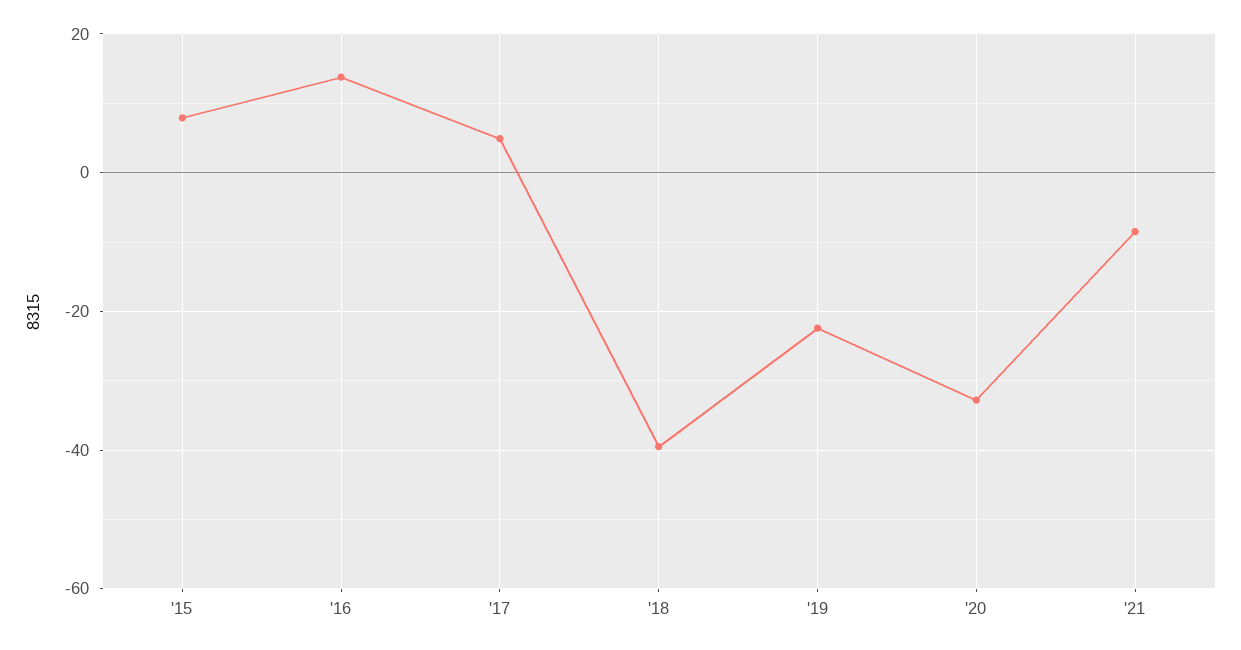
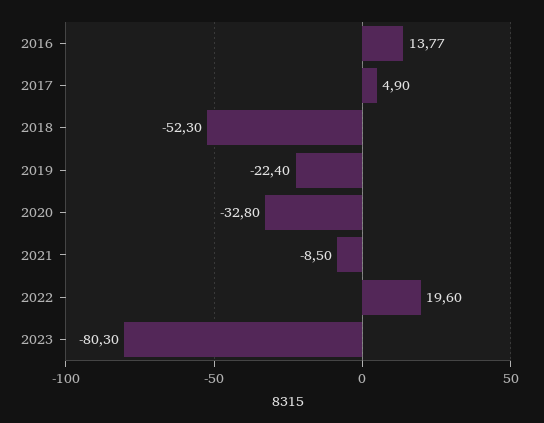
'15: 8 -> none
'18: -40 -> -52.3
2022: none -> 19.6
2023: none -> -80.3

